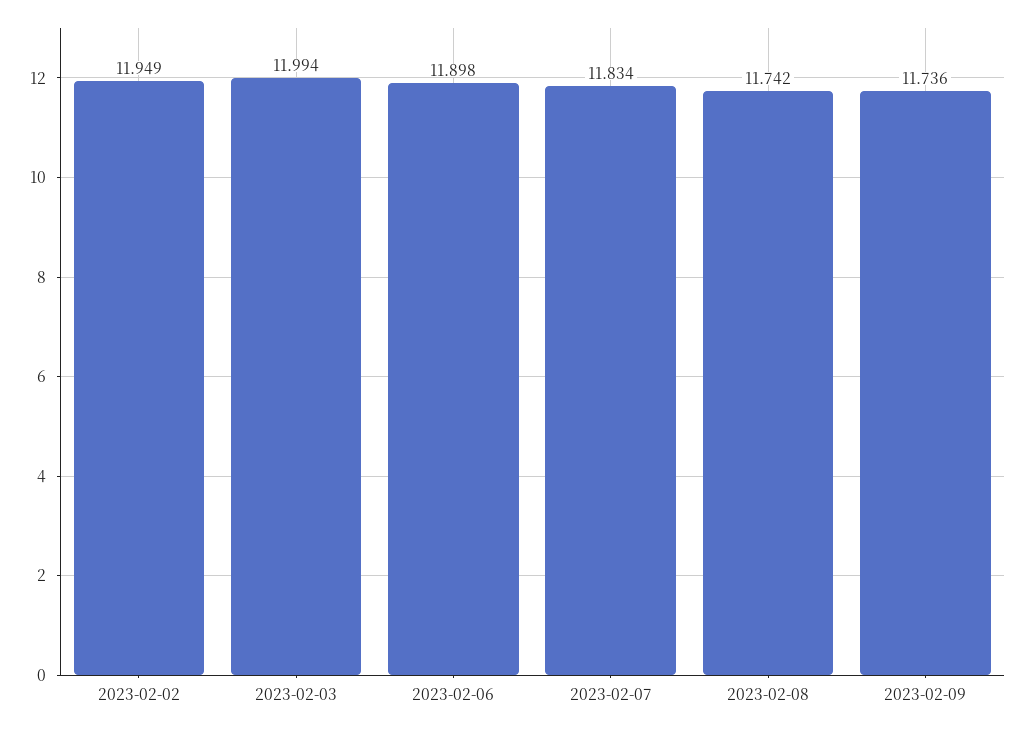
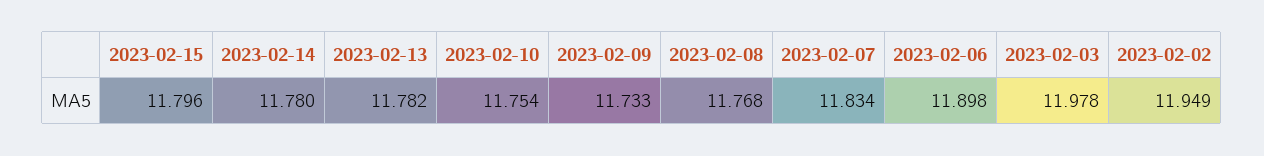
2023-02-03: 11.994 -> 11.978
2023-02-08: 11.742 -> 11.768
2023-02-09: 11.736 -> 11.733
2023-02-15: none -> 11.796
2023-02-14: none -> 11.78
2023-02-13: none -> 11.782
2023-02-10: none -> 11.754

